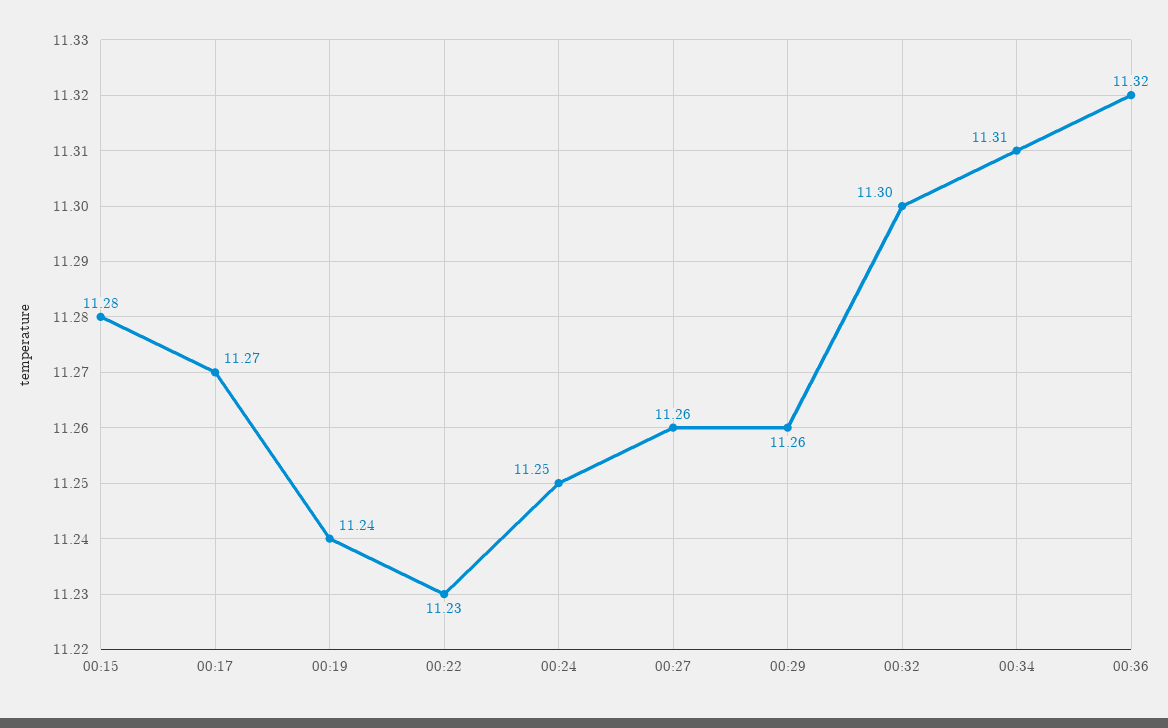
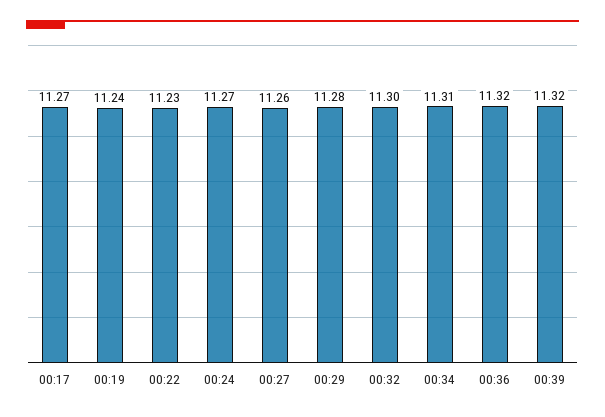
00:15: 11.28 -> none
00:24: 11.25 -> 11.27
00:29: 11.26 -> 11.28
00:39: none -> 11.32

